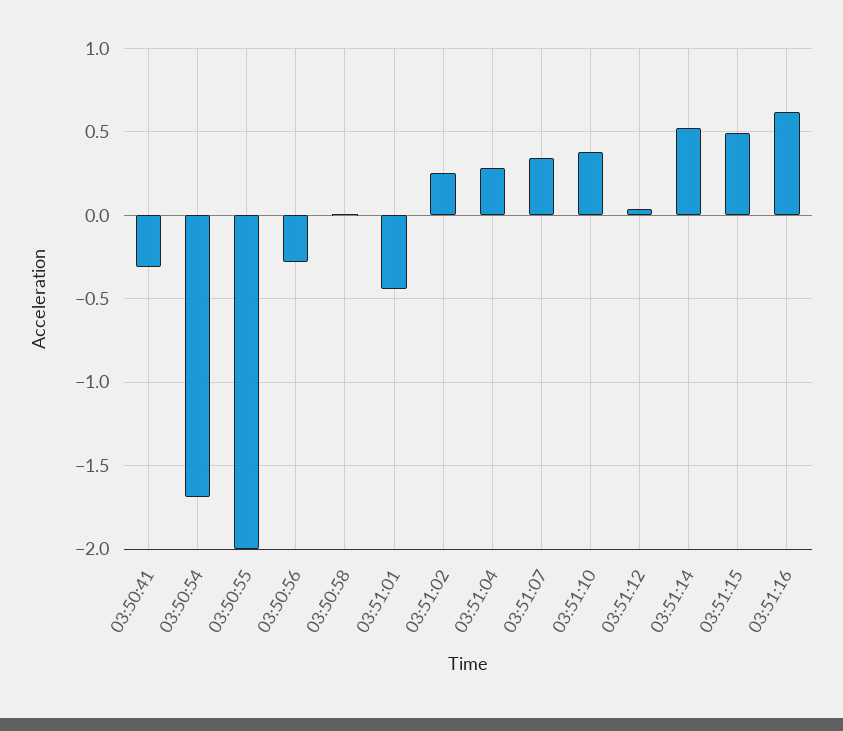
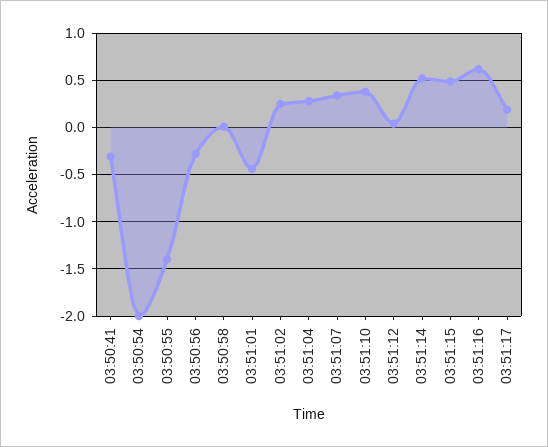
03:50:54: -1.7 -> -2
03:50:55: -2 -> -1.4
03:51:17: none -> 0.2

